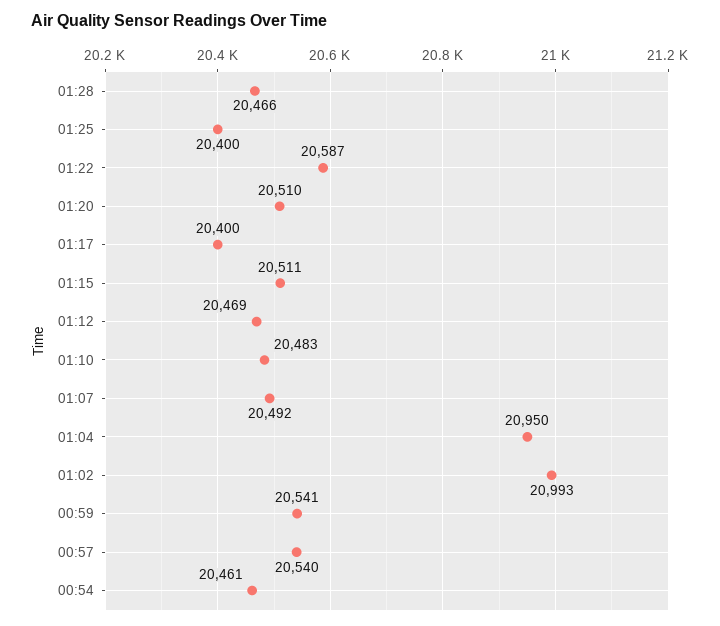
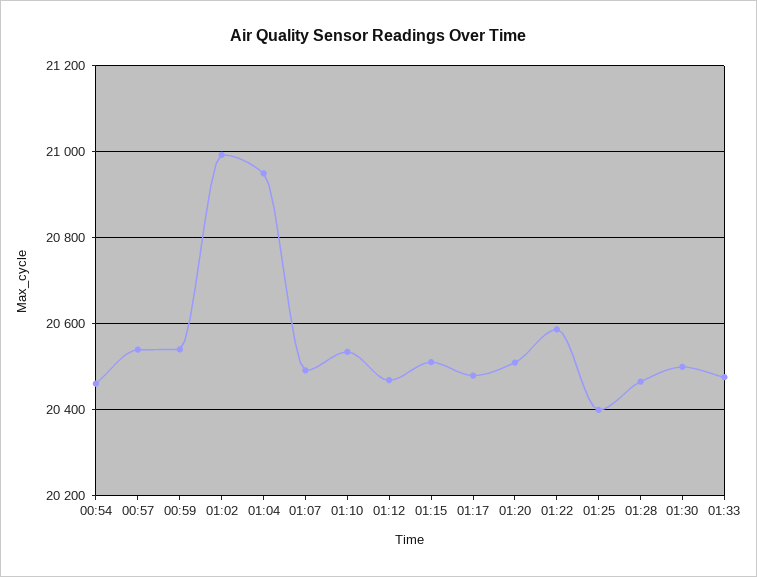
01:17: 20400 -> 20480
01:10: 20483 -> 20540
01:30: none -> 20500
01:33: none -> 20480

